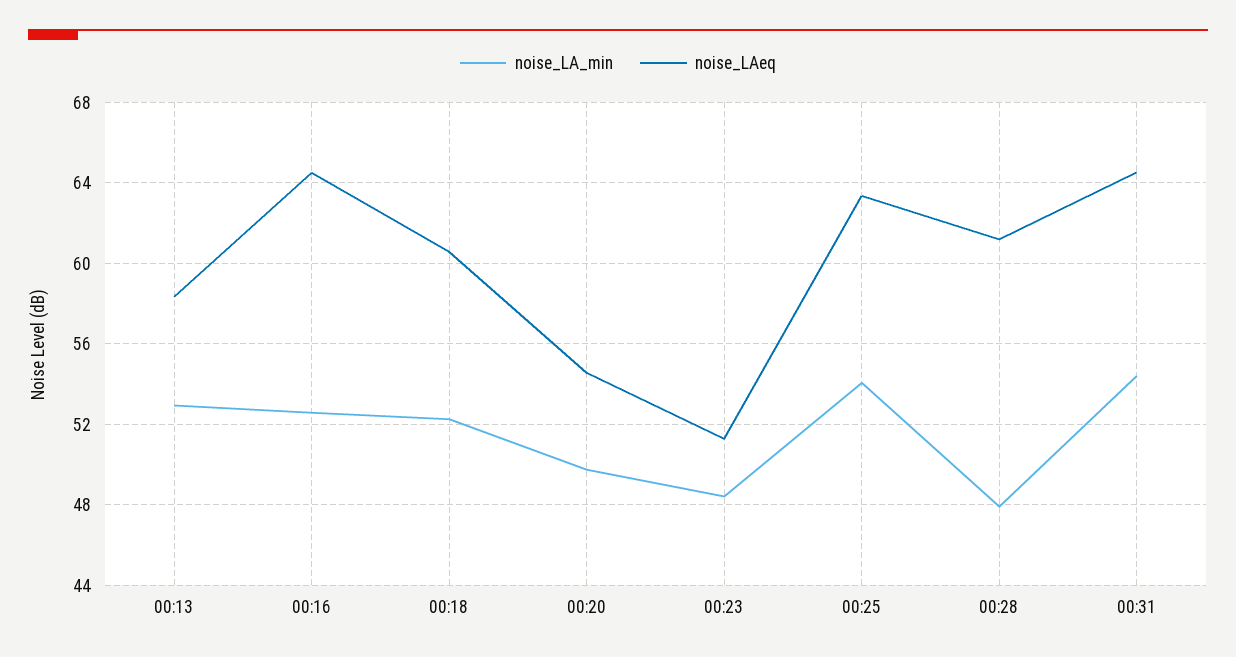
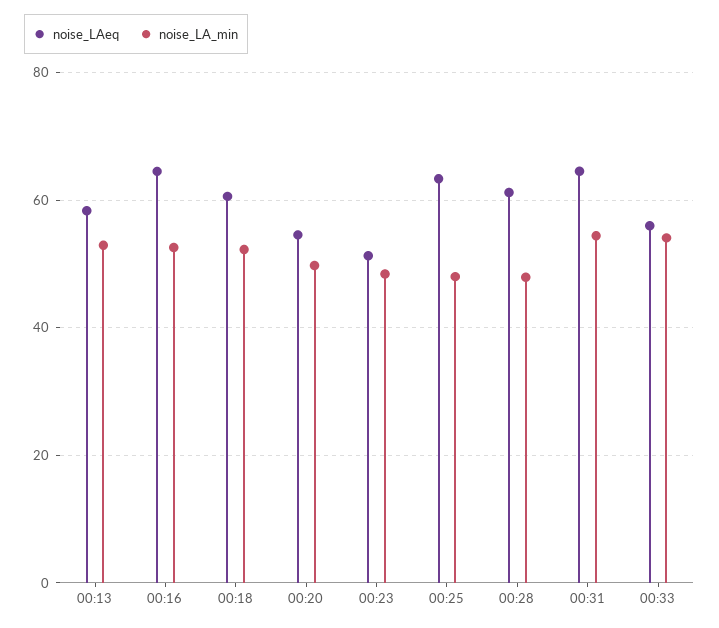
noise_LA_min, 00:25: 54 -> 48
noise_LAeq, 00:33: none -> 56
noise_LA_min, 00:33: none -> 54

